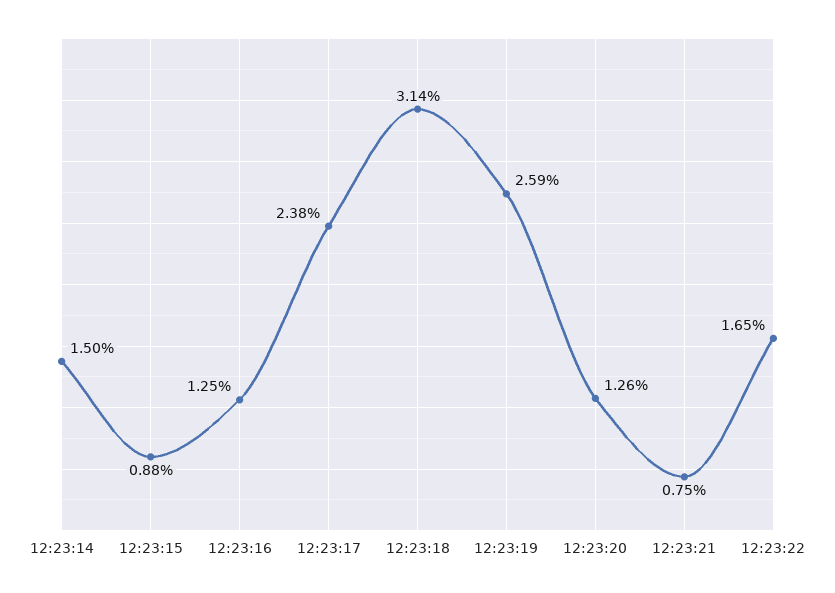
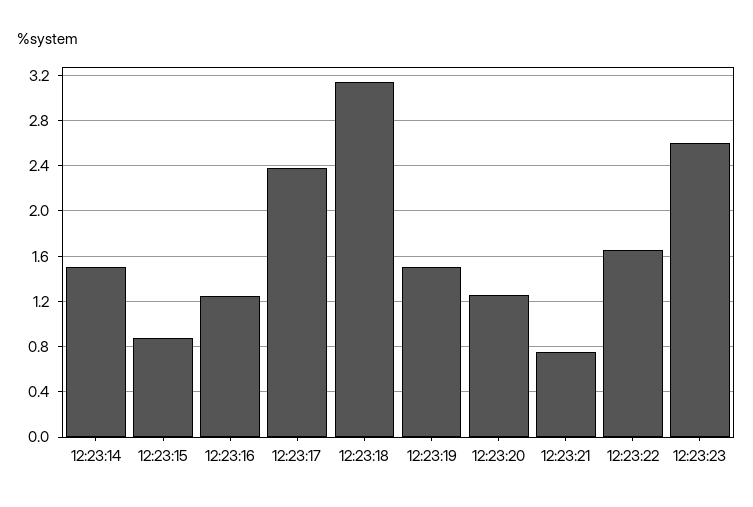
12:23:19: 2.59 -> 1.5
12:23:23: none -> 2.6

